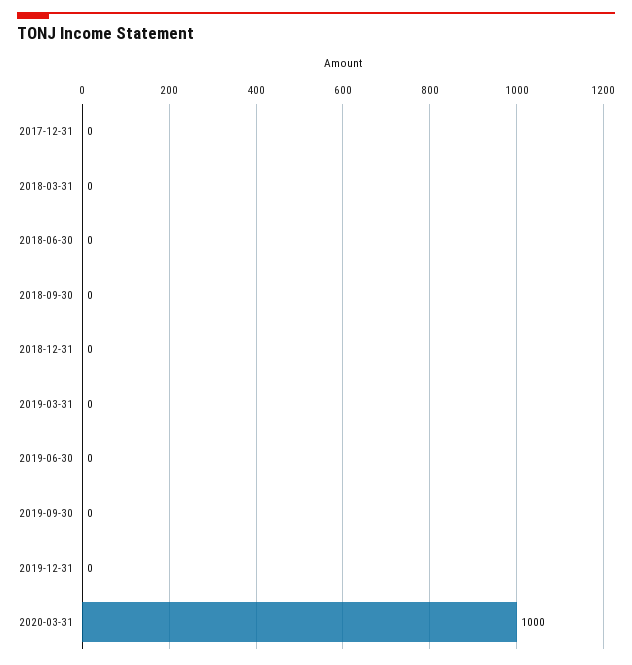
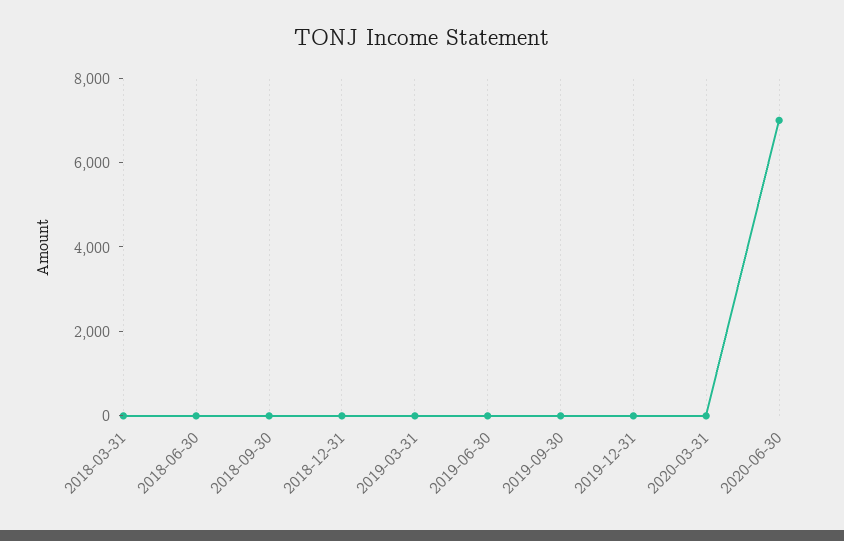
2017-12-31: 0 -> none
2020-03-31: 1000 -> 0
2020-06-30: none -> 7000

